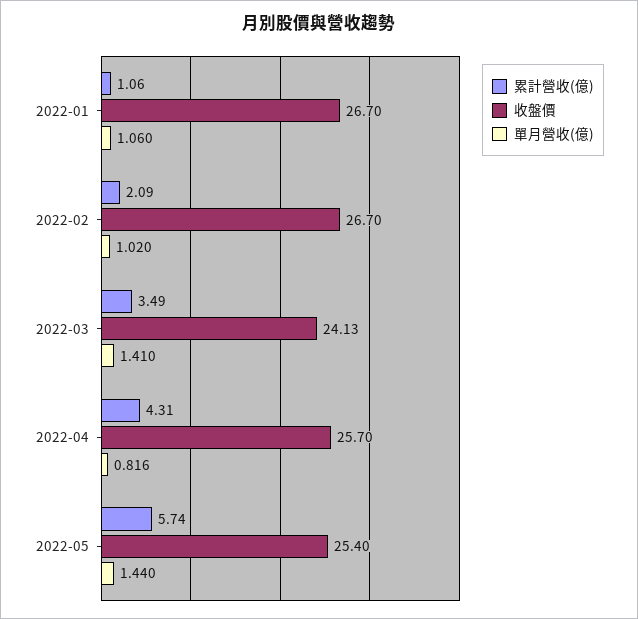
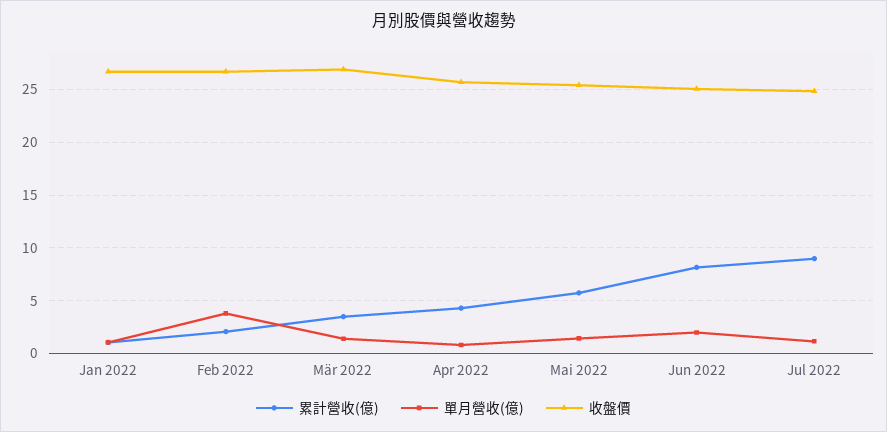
單月營收(億), 2022-02: 1.02 -> 4
收盤價, 2022-03: 24.13 -> 27
累計營收(億), Jun 2022: none -> 8
單月營收(億), Jun 2022: none -> 2
收盤價, Jun 2022: none -> 25
累計營收(億), Jul 2022: none -> 9
單月營收(億), Jul 2022: none -> 1
收盤價, Jul 2022: none -> 25

